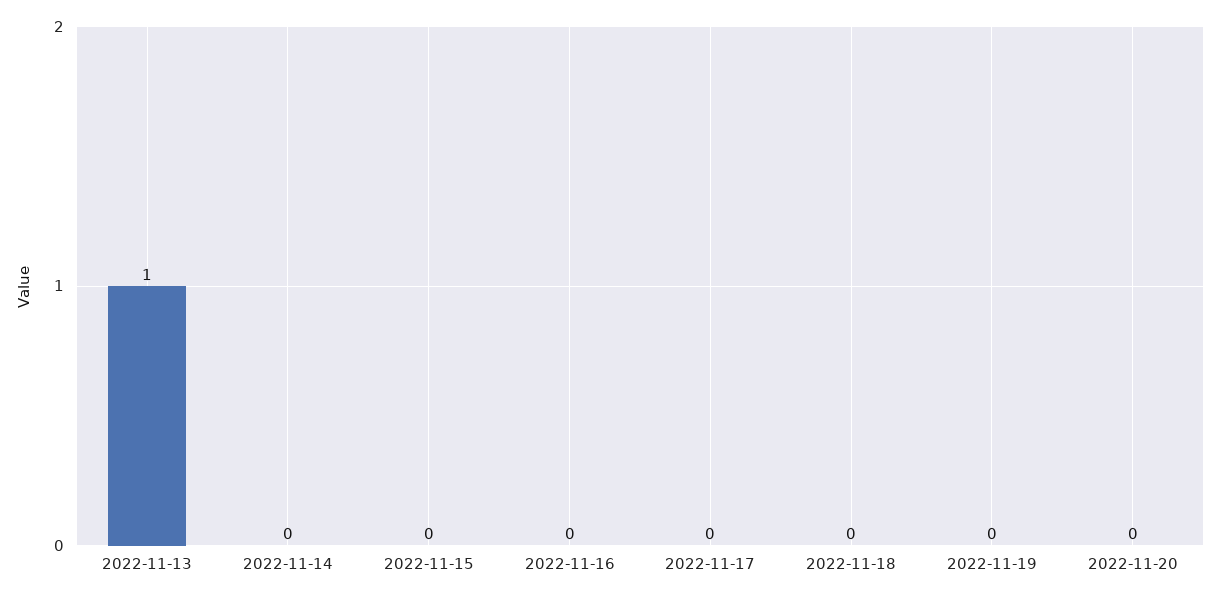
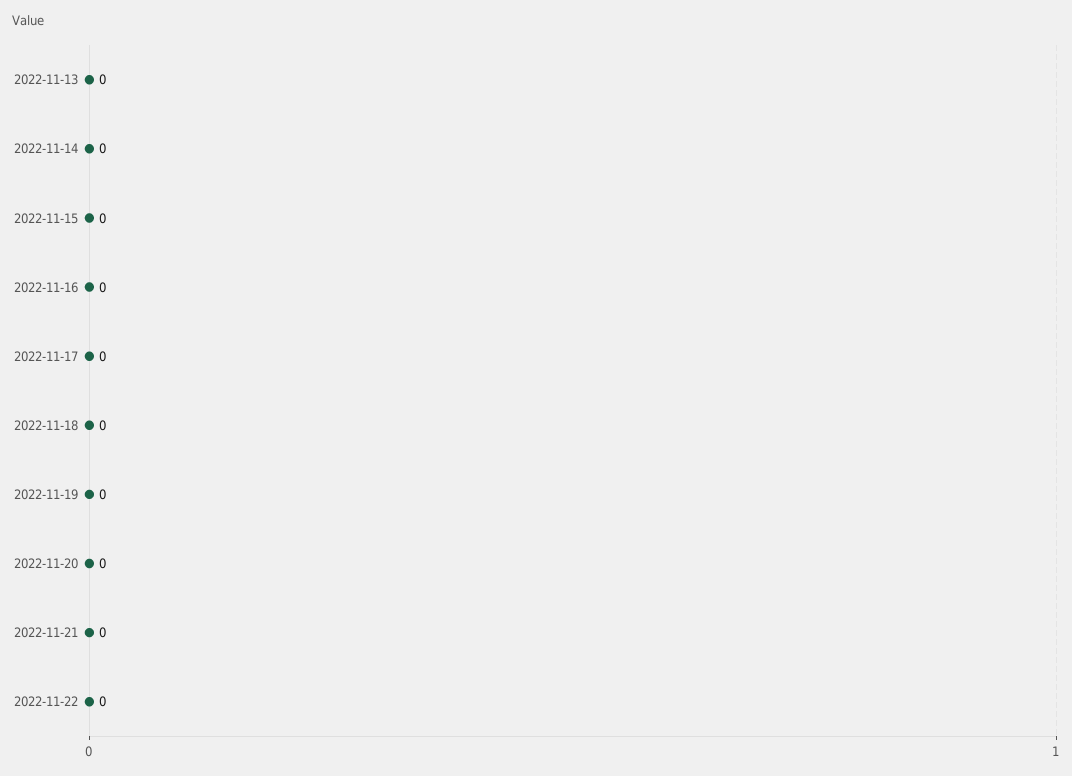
2022-11-13: 1 -> 0
2022-11-21: none -> 0
2022-11-22: none -> 0

